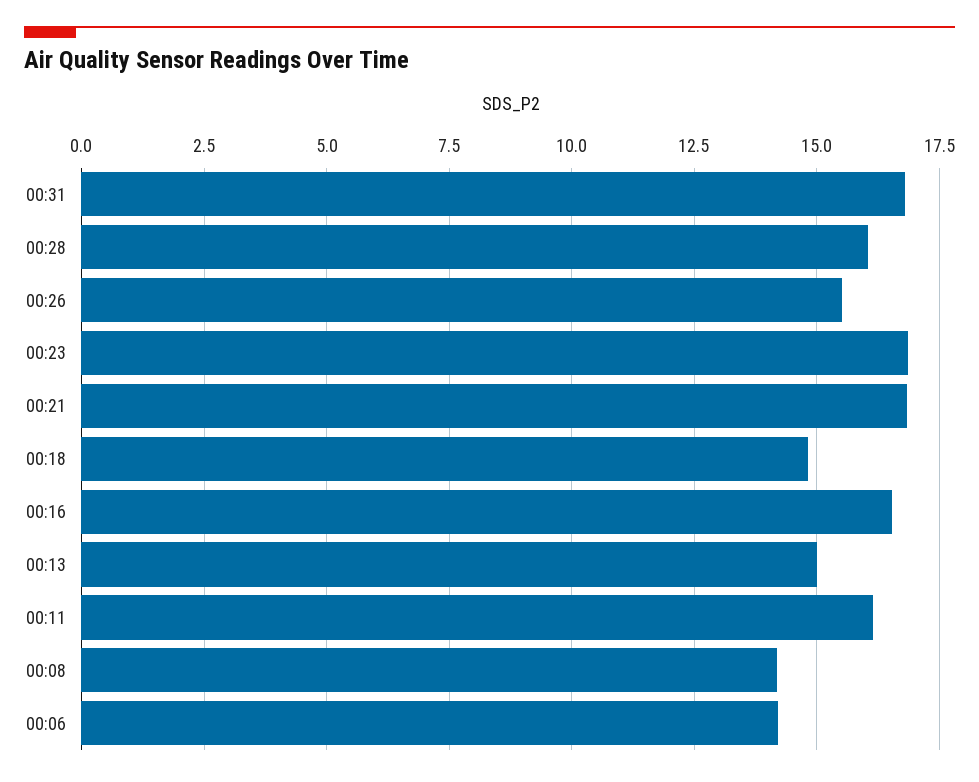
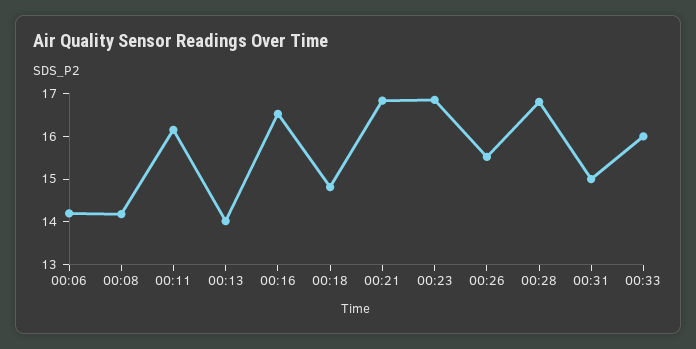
00:31: 16.75 -> 15
00:28: 16 -> 16.8
00:13: 15 -> 14
00:33: none -> 16

